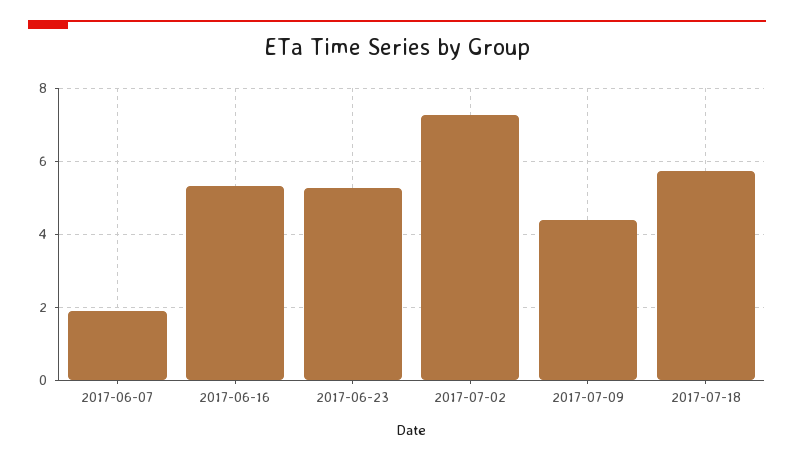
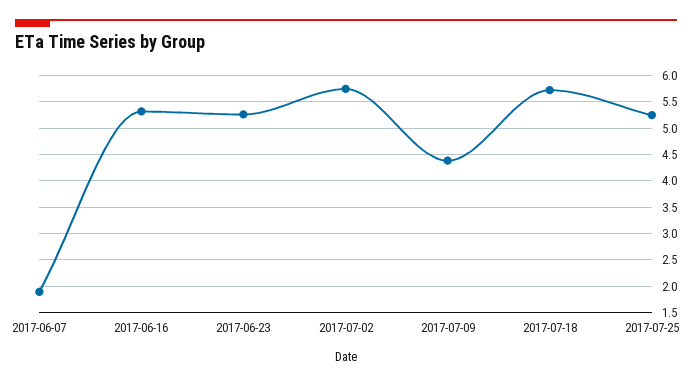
2017-07-02: 7.2 -> 5.75
2017-07-25: none -> 5.25

